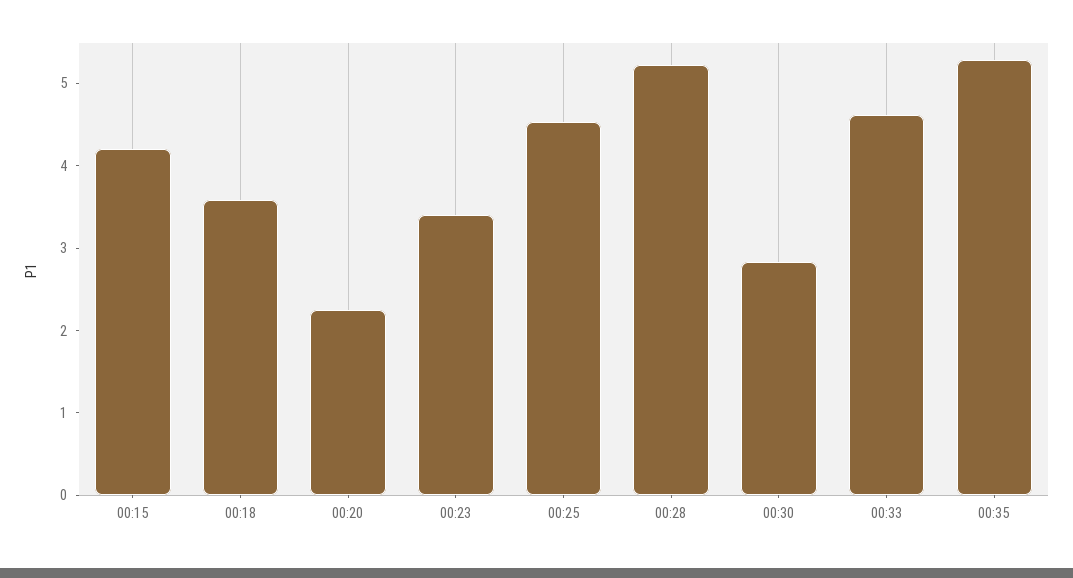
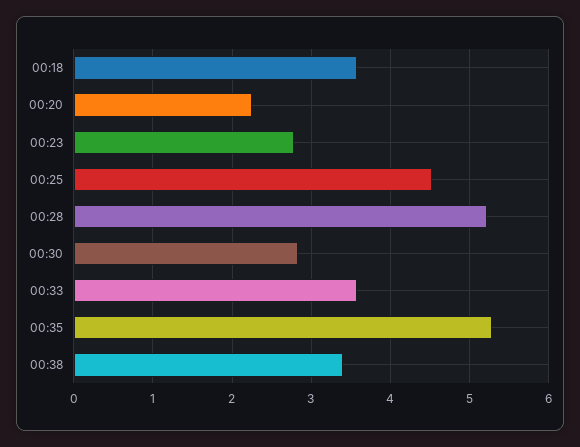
00:15: 4.2 -> none
00:23: 3.4 -> 2.8
00:33: 4.6 -> 3.6
00:38: none -> 3.4

